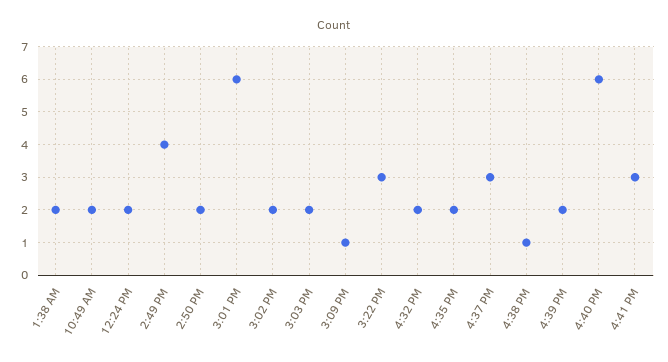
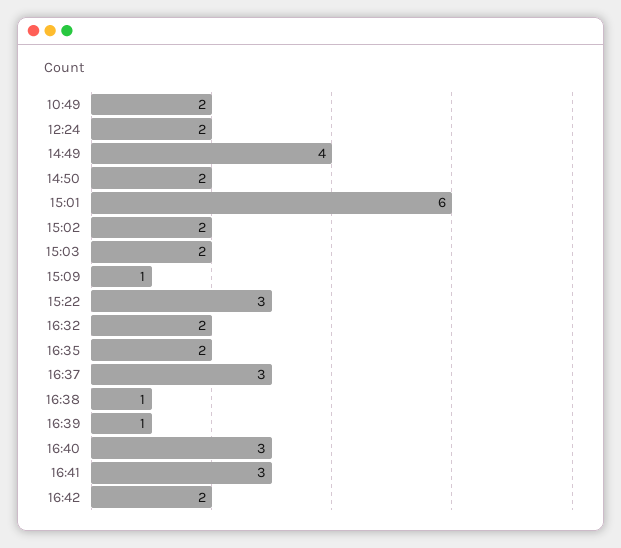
1:38 AM: 2 -> none
4:39 PM: 2 -> 1
4:40 PM: 6 -> 3
16:42: none -> 2

